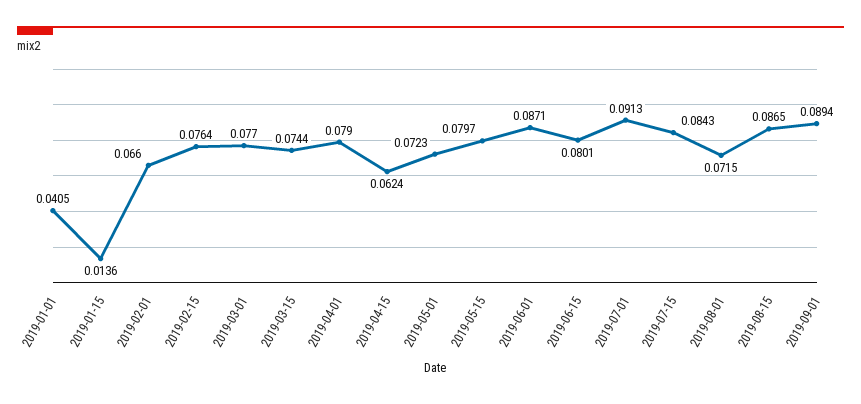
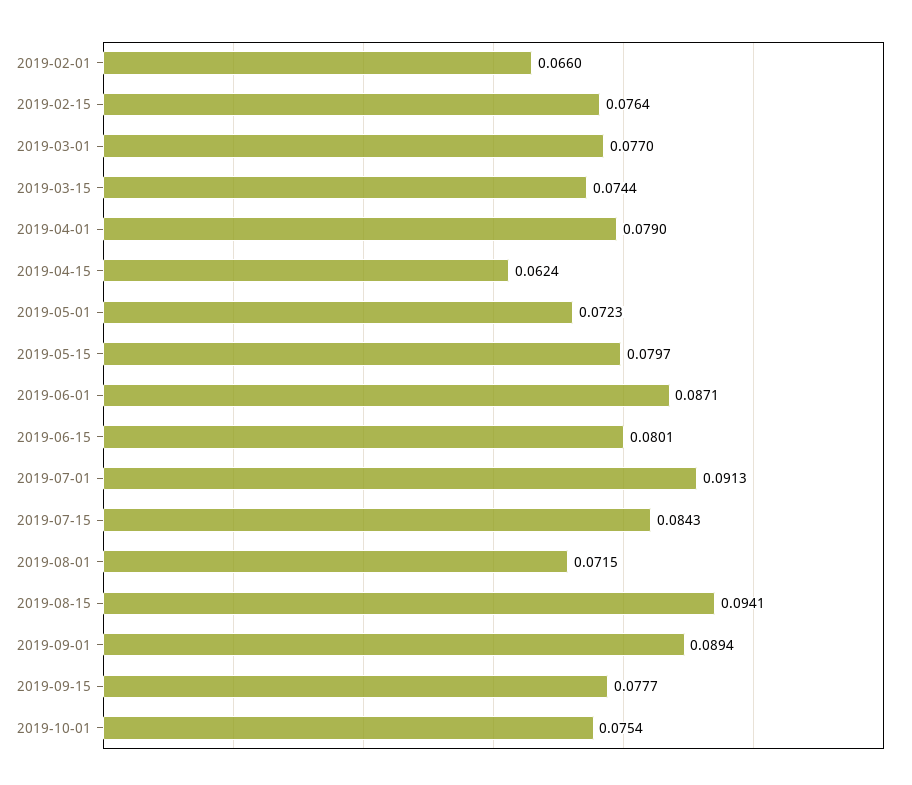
2019-01-01: 0.0405 -> none
2019-01-15: 0.0136 -> none
2019-08-15: 0.0865 -> 0.0941
2019-09-15: none -> 0.0777
2019-10-01: none -> 0.0754

